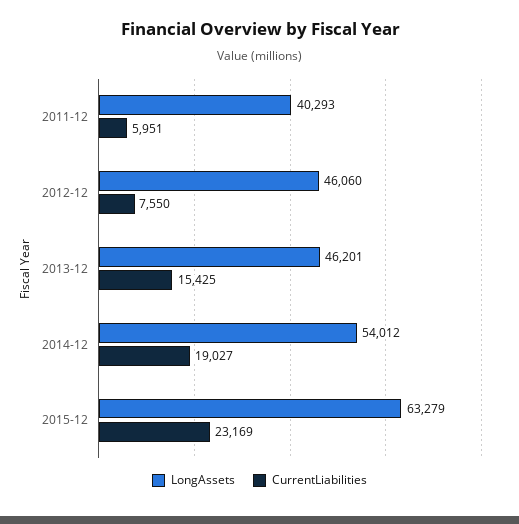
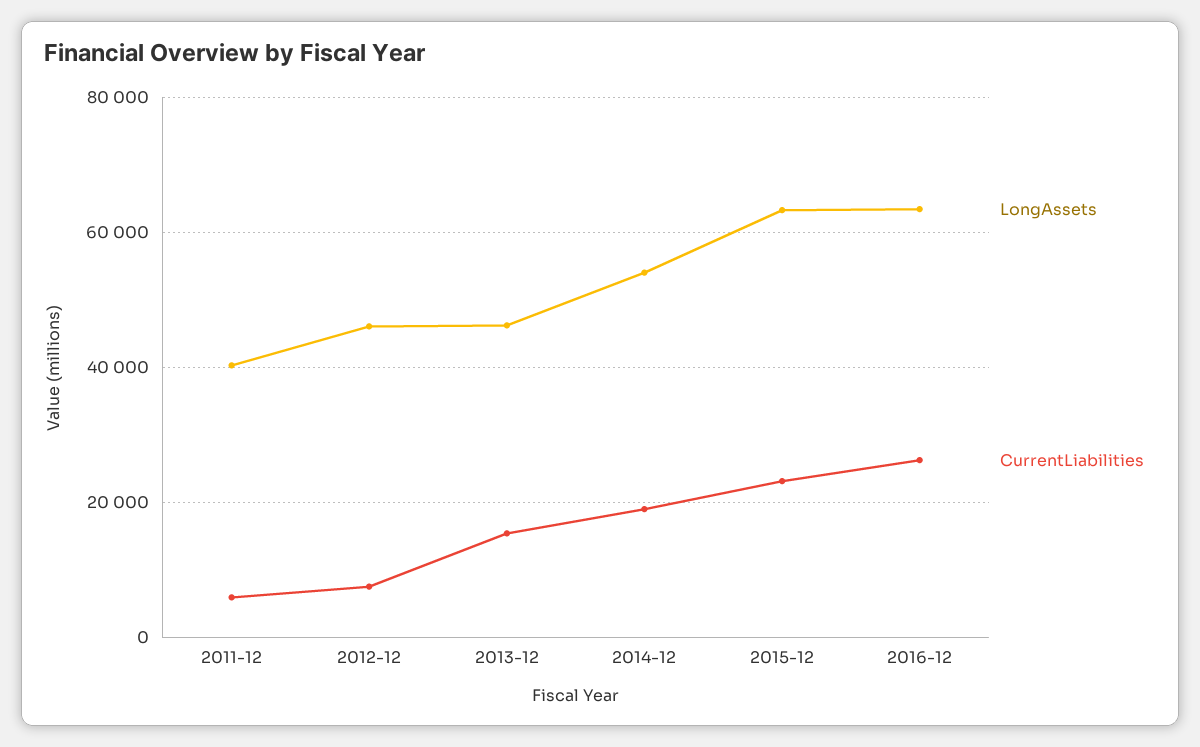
LongAssets, 2016-12: none -> 64000
CurrentLiabilities, 2016-12: none -> 26000

